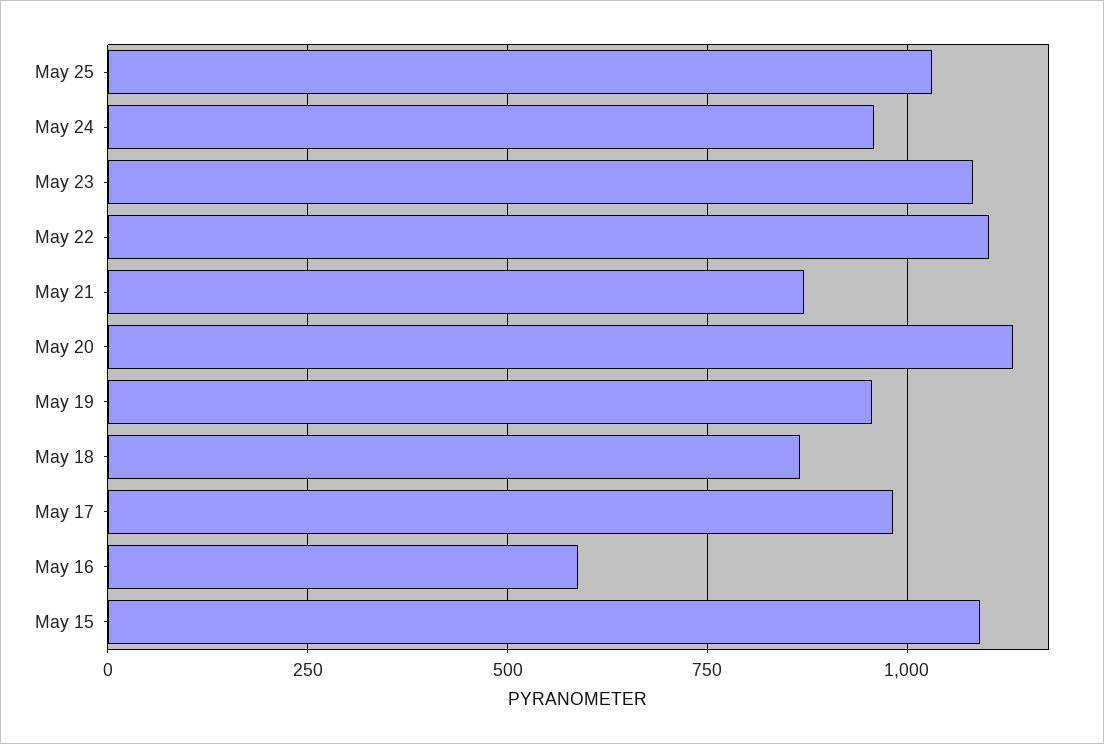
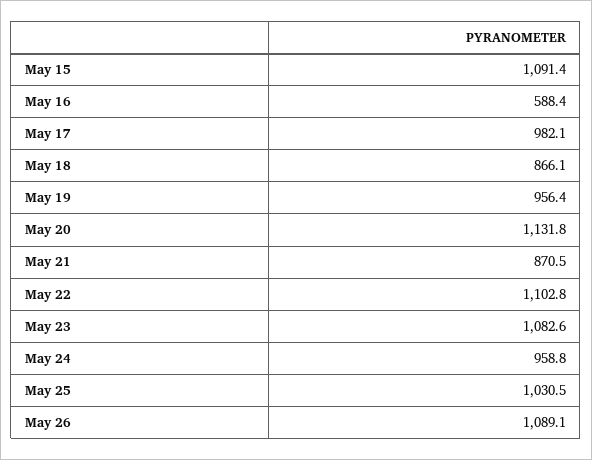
May 26: none -> 1089.1

